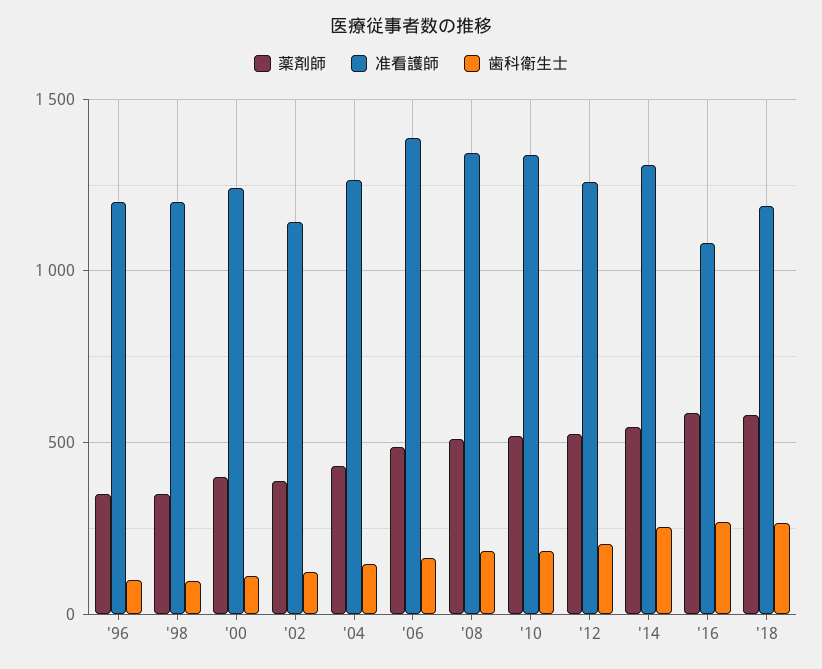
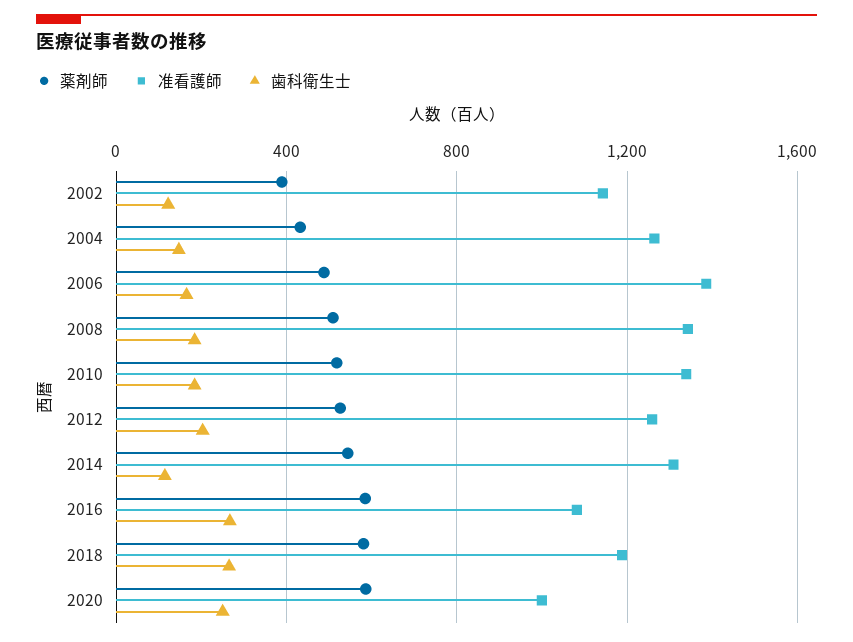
薬剤師, '96: 350 -> none
准看護師, '96: 1200 -> none
歯科衛生士, '96: 100 -> none
薬剤師, '98: 350 -> none
准看護師, '98: 1200 -> none
歯科衛生士, '98: 100 -> none
薬剤師, '00: 400 -> none
准看護師, '00: 1250 -> none
歯科衛生士, '00: 100 -> none
歯科衛生士, '14: 250 -> 100
薬剤師, 2020: none -> 600
准看護師, 2020: none -> 1000
歯科衛生士, 2020: none -> 250

